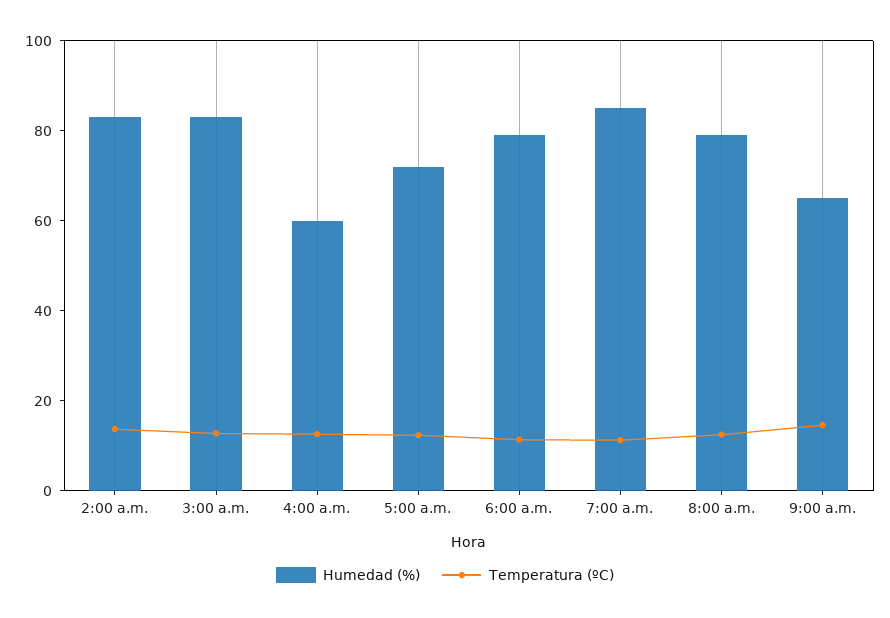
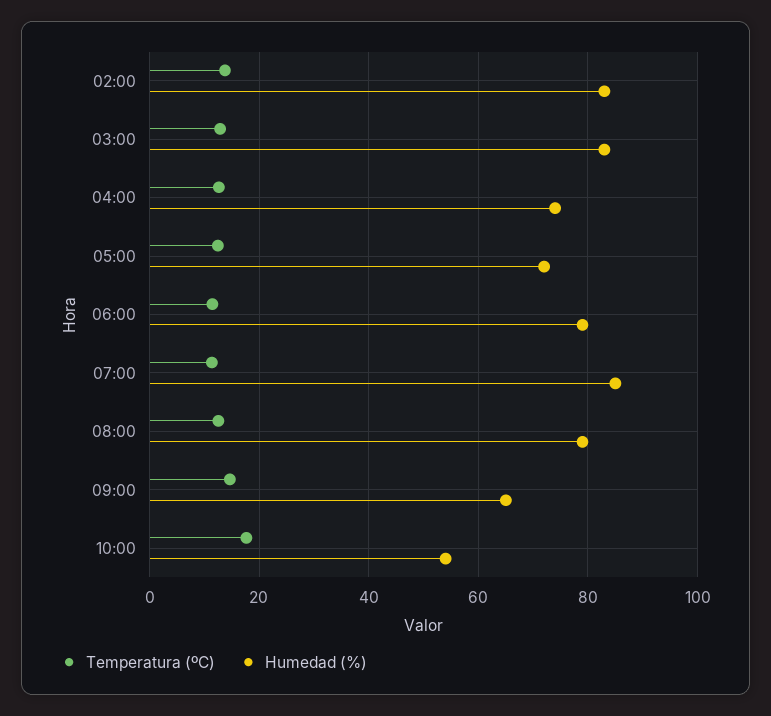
Humedad (%), 4:00 a.m.: 60 -> 74
Temperatura (ºC), 10:00: none -> 18
Humedad (%), 10:00: none -> 54

